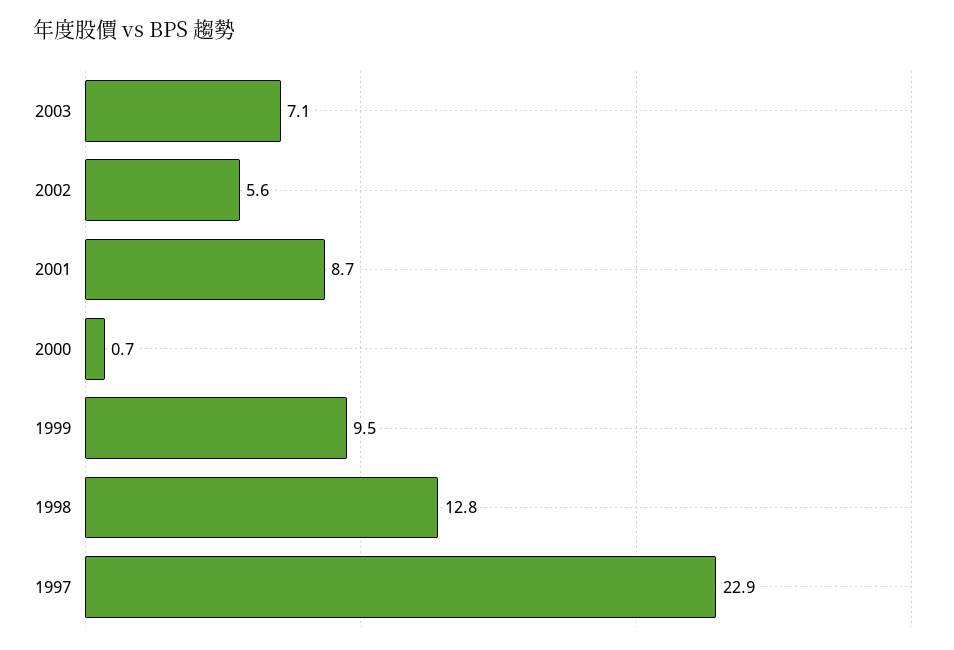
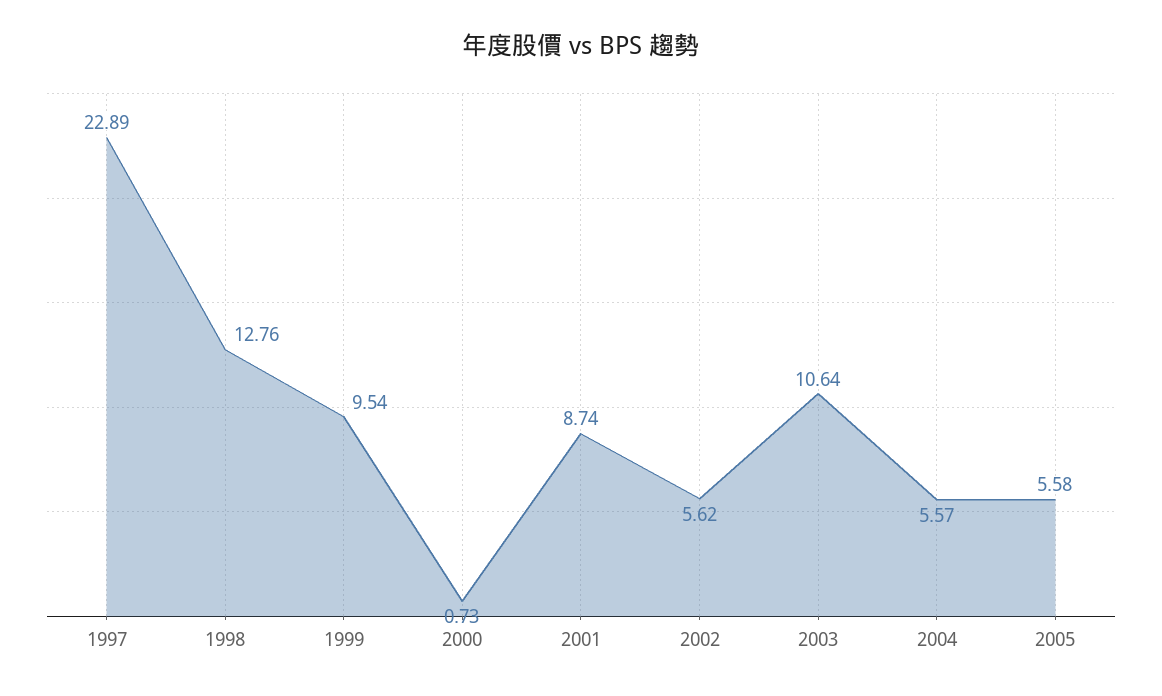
2003: 7.1 -> 10.64
2004: none -> 5.57
2005: none -> 5.58

